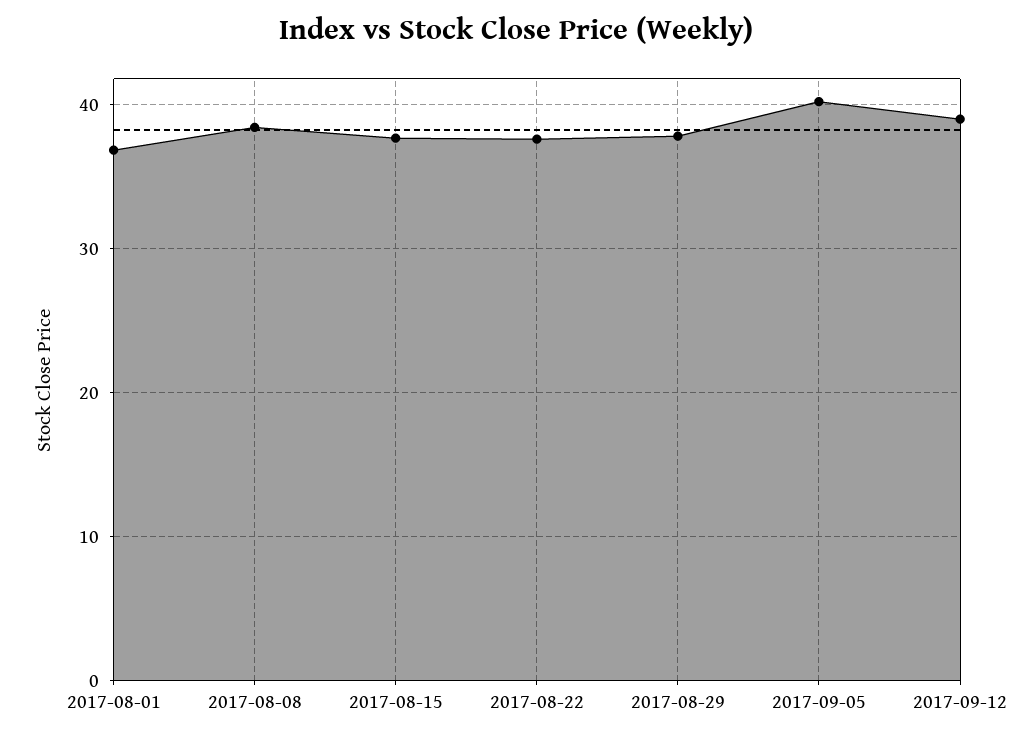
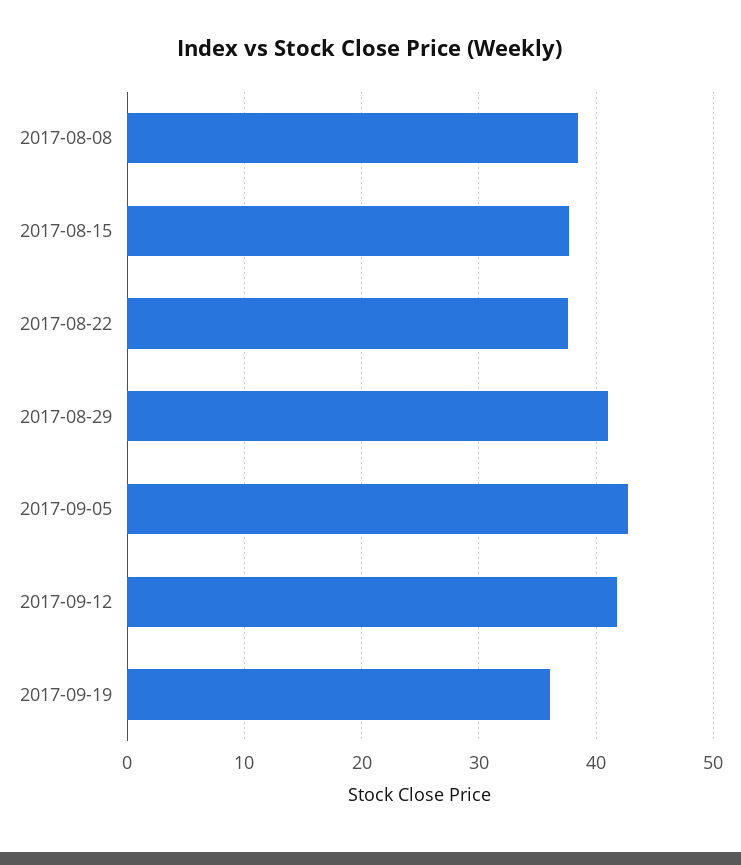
2017-08-01: 37 -> none
2017-08-29: 38 -> 41
2017-09-05: 40 -> 43
2017-09-12: 39 -> 42
2017-09-19: none -> 36

